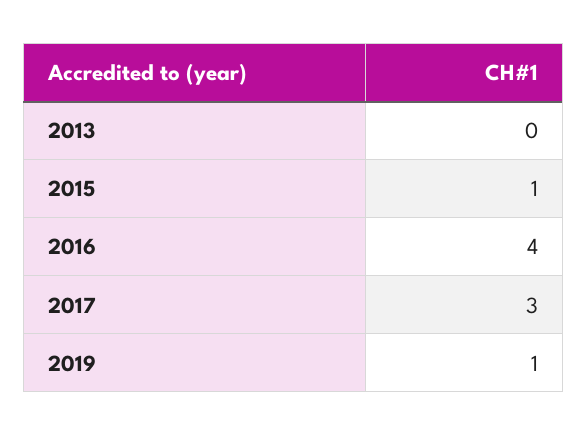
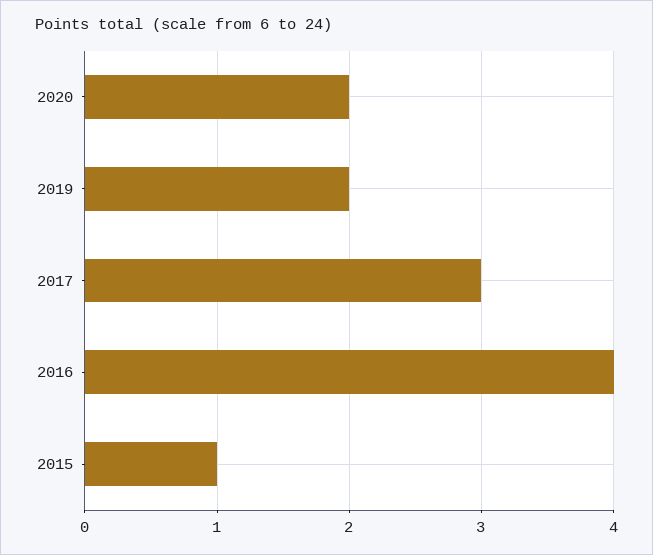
2013: 0 -> none
2019: 1 -> 2
2020: none -> 2

